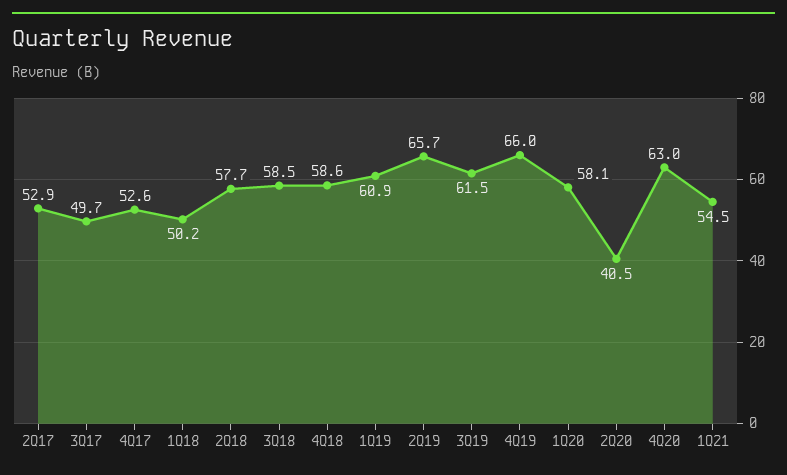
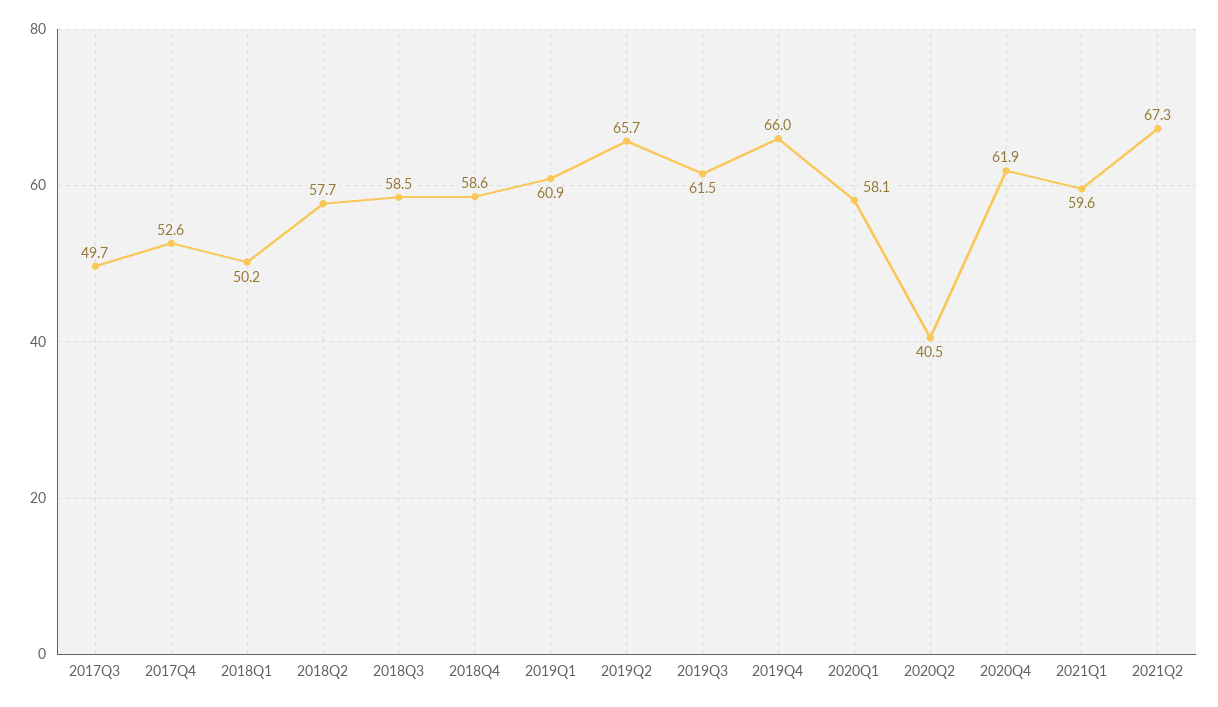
2Q17: 52.9 -> none
4Q20: 63 -> 61.9
1Q21: 54.5 -> 59.6
2021Q2: none -> 67.3

